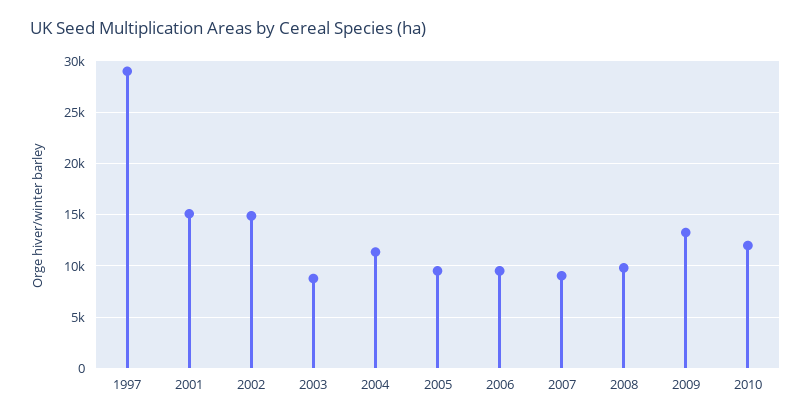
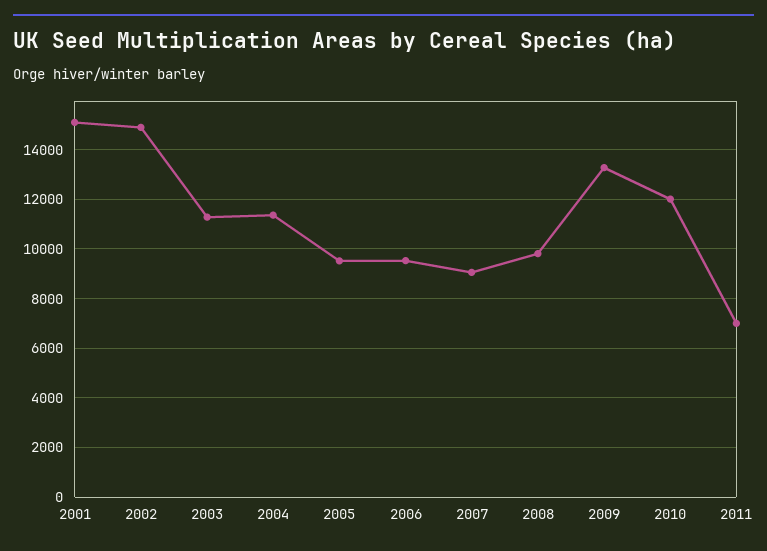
1997: 29000 -> none
2003: 9000 -> 11250
2011: none -> 7000

